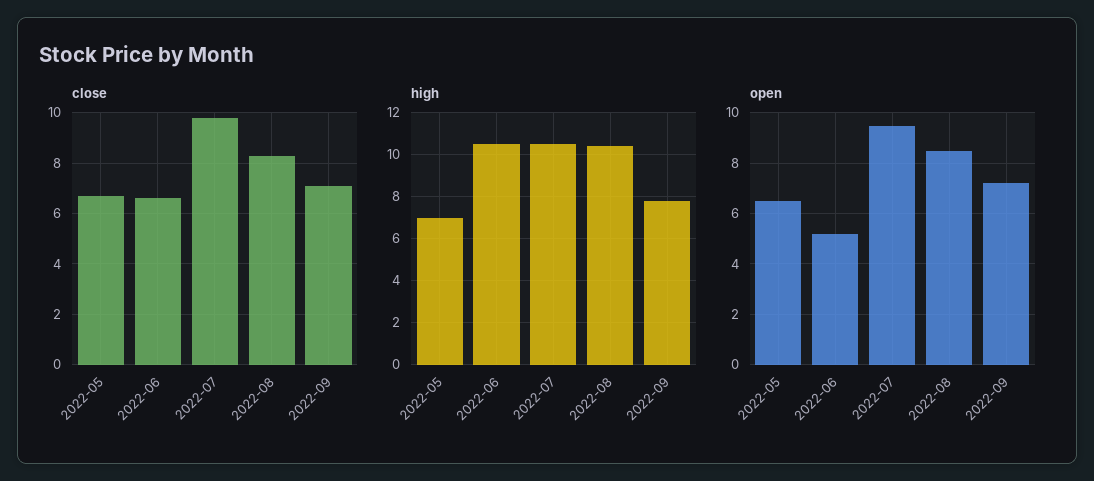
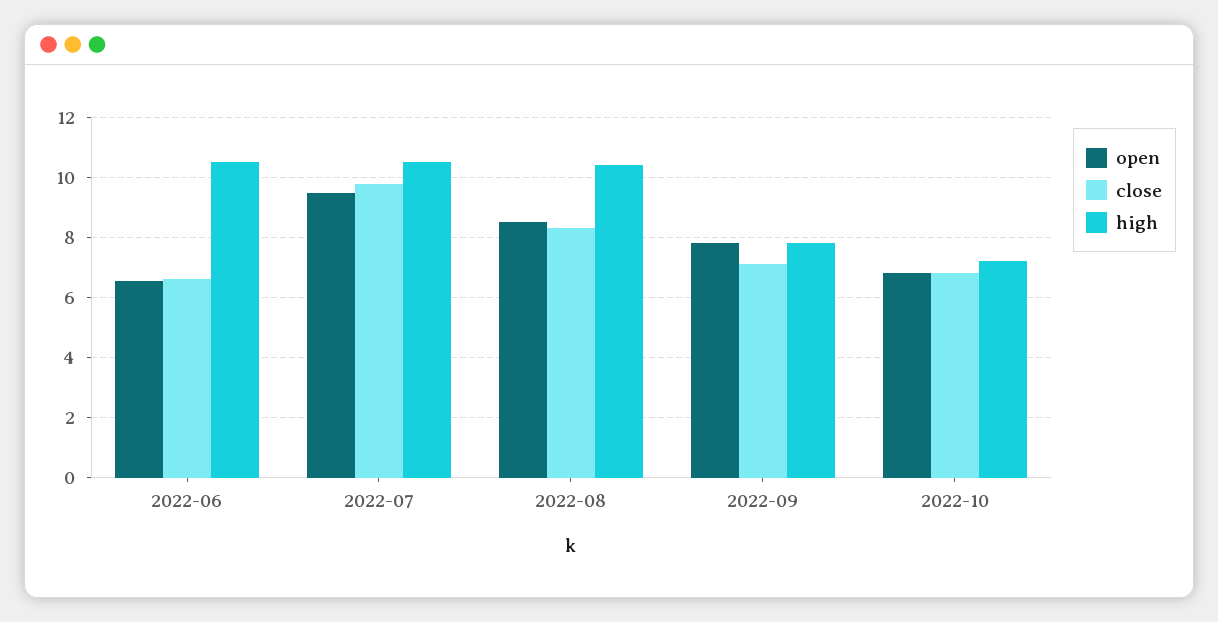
close, 2022-05: 6.75 -> none
high, 2022-05: 7 -> none
open, 2022-05: 6.5 -> none
open, 2022-06: 5.25 -> 6.6
open, 2022-09: 7.25 -> 7.8
open, 2022-10: none -> 6.8
close, 2022-10: none -> 6.8
high, 2022-10: none -> 7.2

